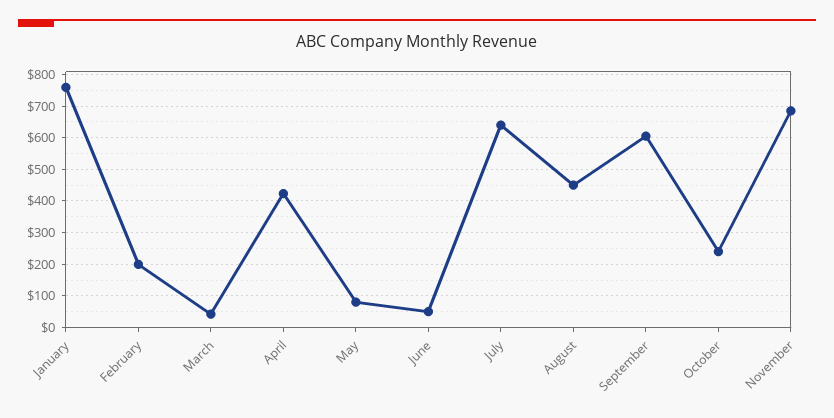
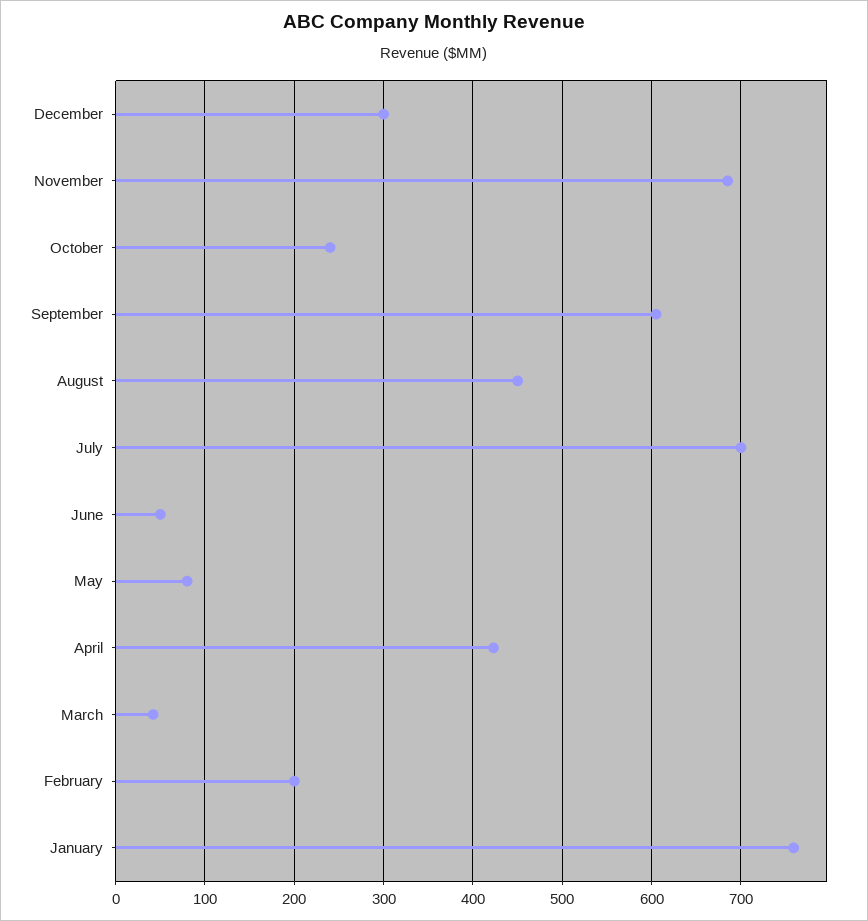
July: 640 -> 700
December: none -> 300

